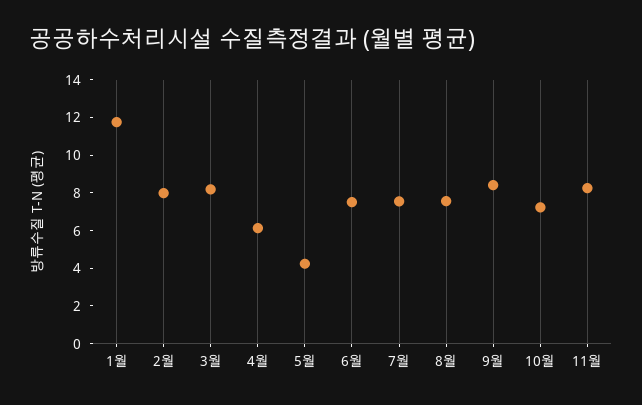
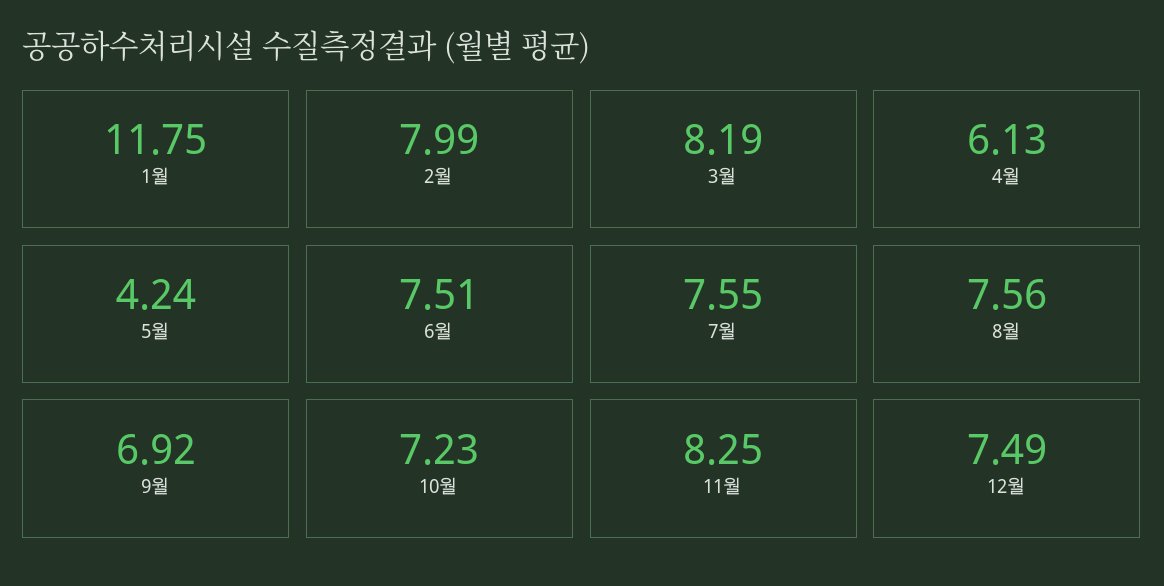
9월: 8.5 -> 6.92
12월: none -> 7.49

